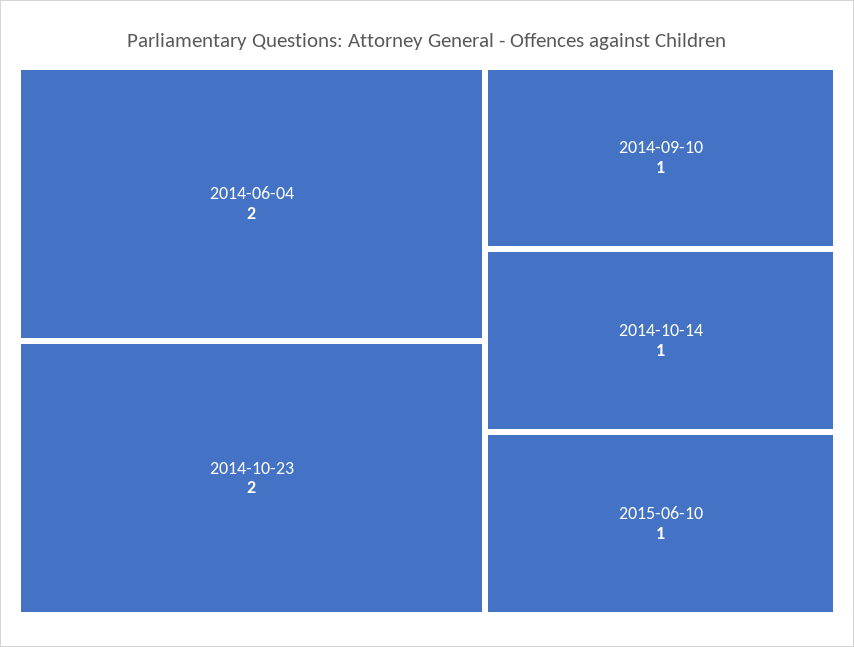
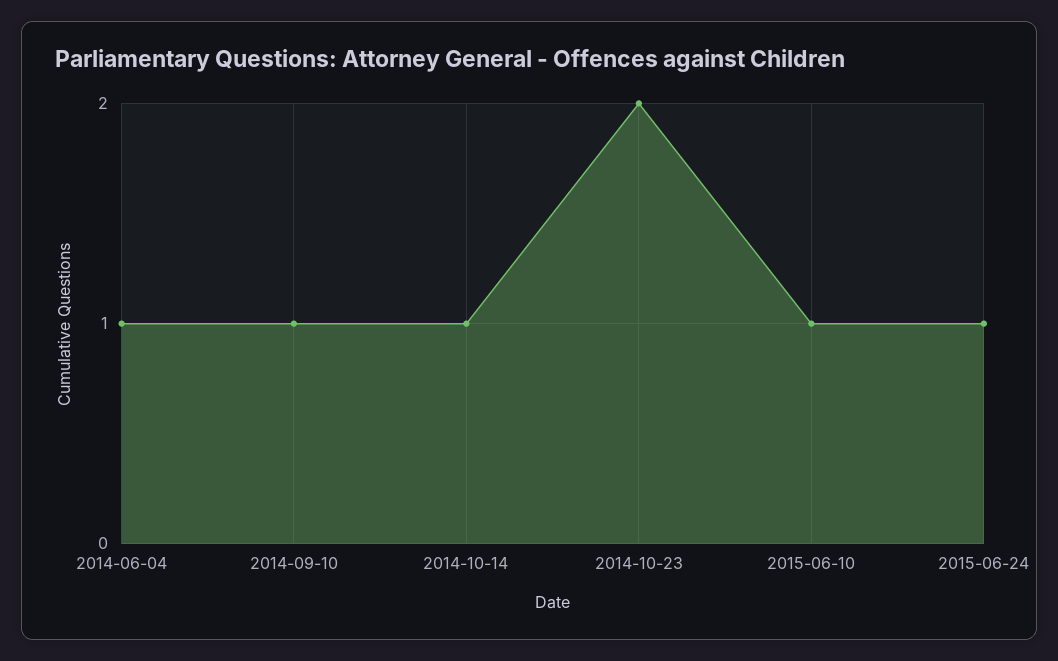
2014-06-04: 2 -> 1
2015-06-24: none -> 1

